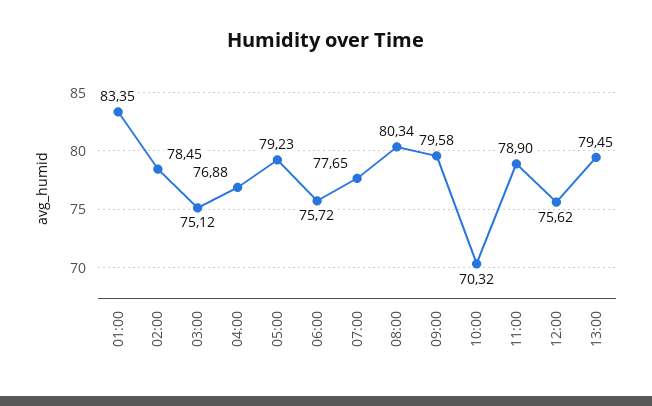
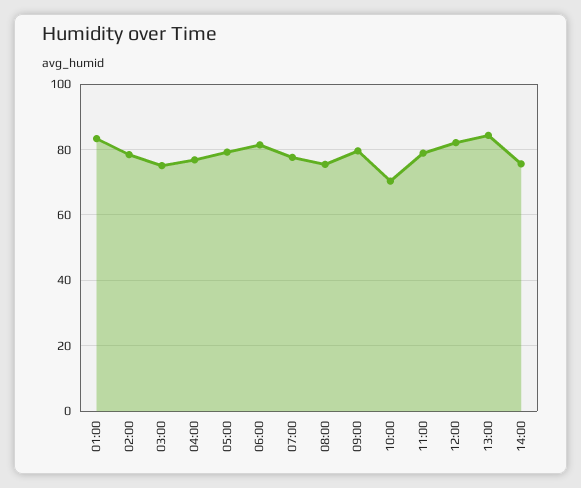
06:00: 75.72 -> 82
08:00: 80.34 -> 76
12:00: 75.62 -> 82
13:00: 79.45 -> 84
14:00: none -> 76

